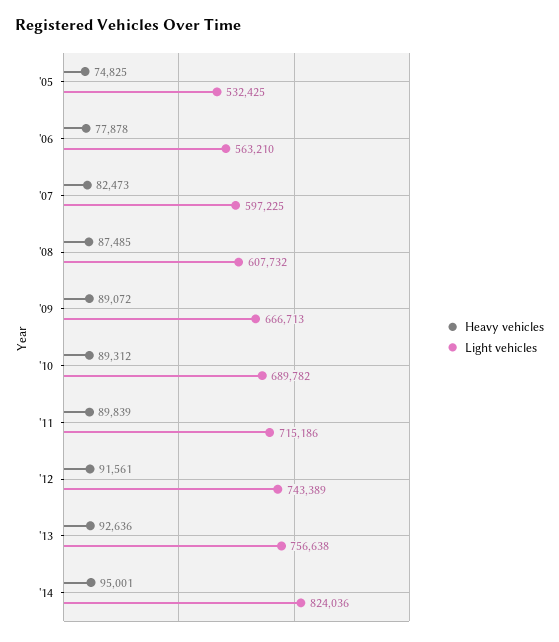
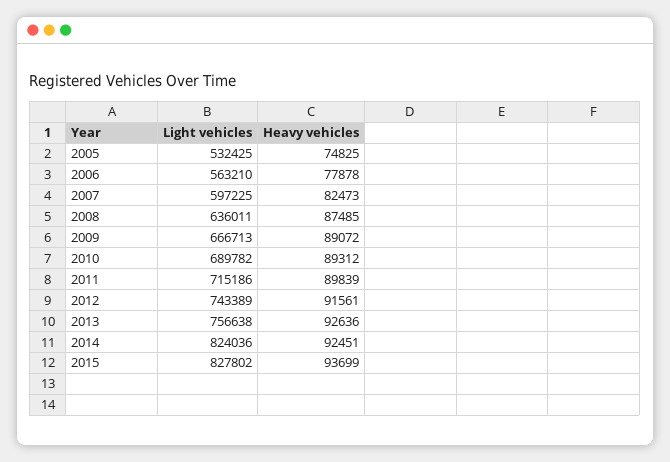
Light vehicles, '08: 607732 -> 636011
Heavy vehicles, '14: 95001 -> 92451
Light vehicles, 2015: none -> 827802
Heavy vehicles, 2015: none -> 93699

